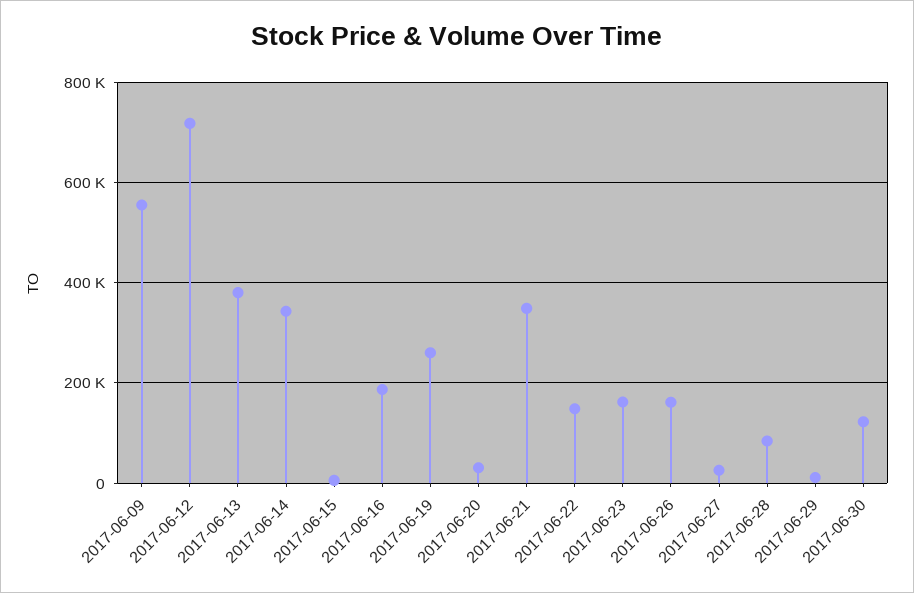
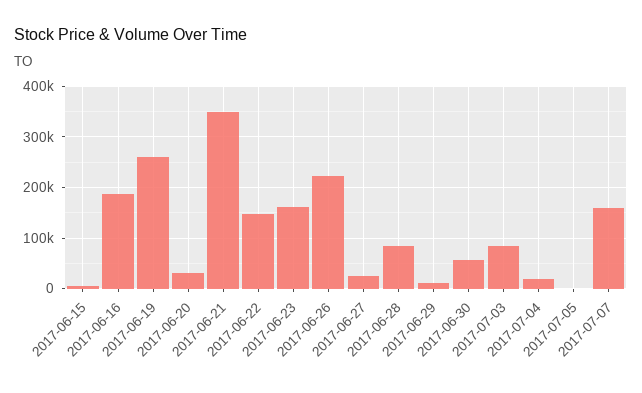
2017-06-09: 560000 -> none
2017-06-12: 720000 -> none
2017-06-13: 380000 -> none
2017-06-14: 340000 -> none
2017-06-26: 160000 -> 220000
2017-06-30: 120000 -> 60000
2017-07-03: none -> 80000
2017-07-04: none -> 20000
2017-07-05: none -> 0
2017-07-07: none -> 160000

